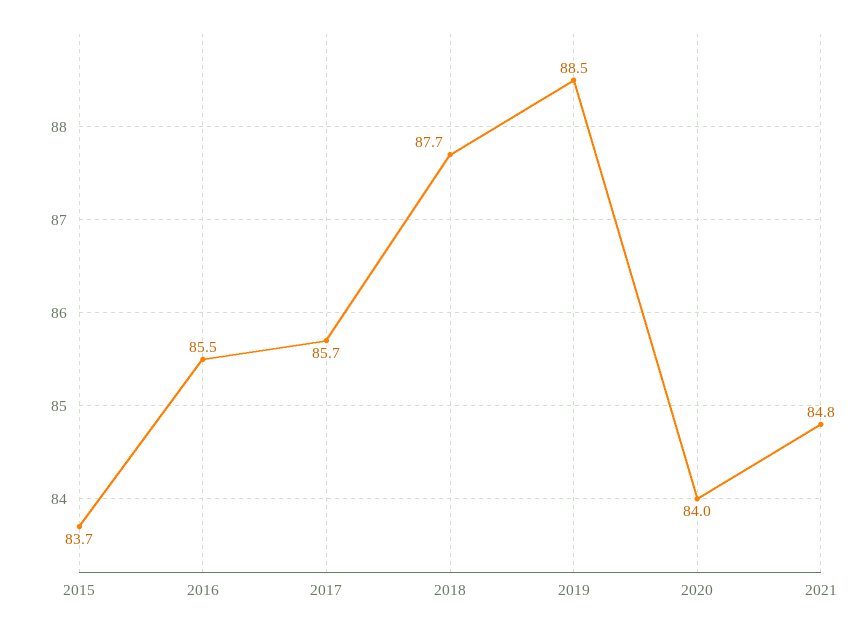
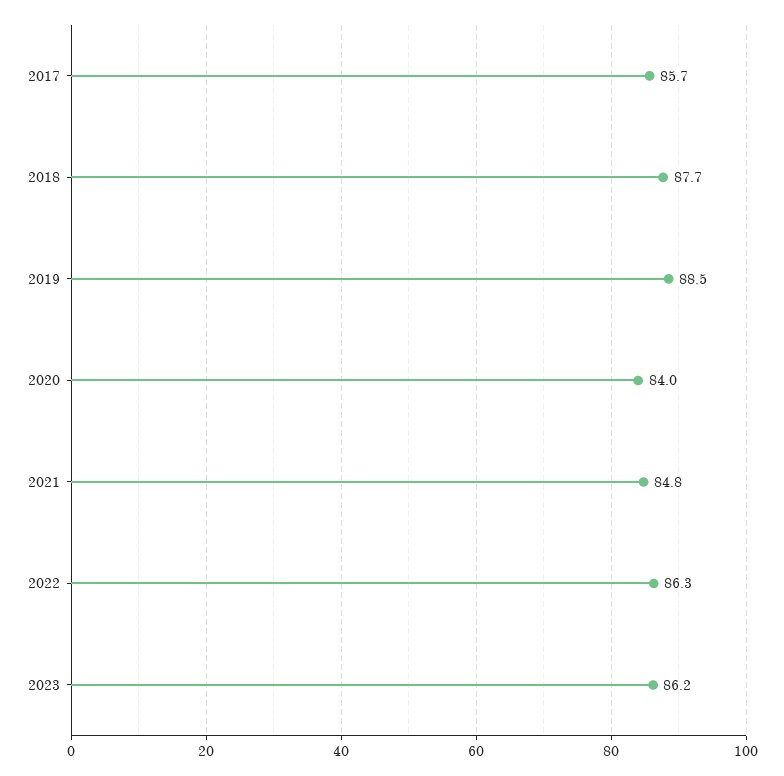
2015: 83.7 -> none
2016: 85.5 -> none
2022: none -> 86.3
2023: none -> 86.2

